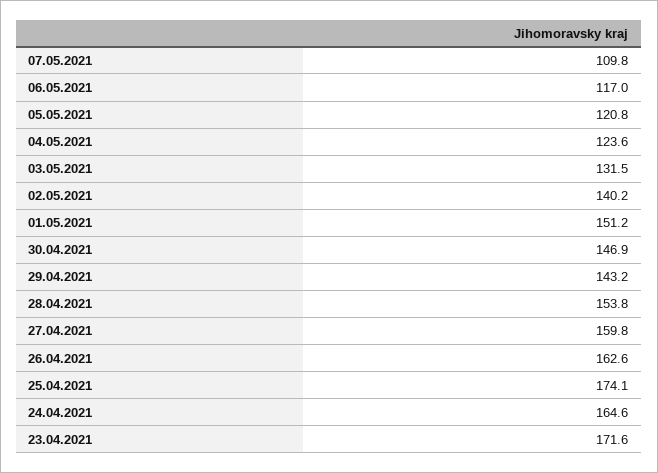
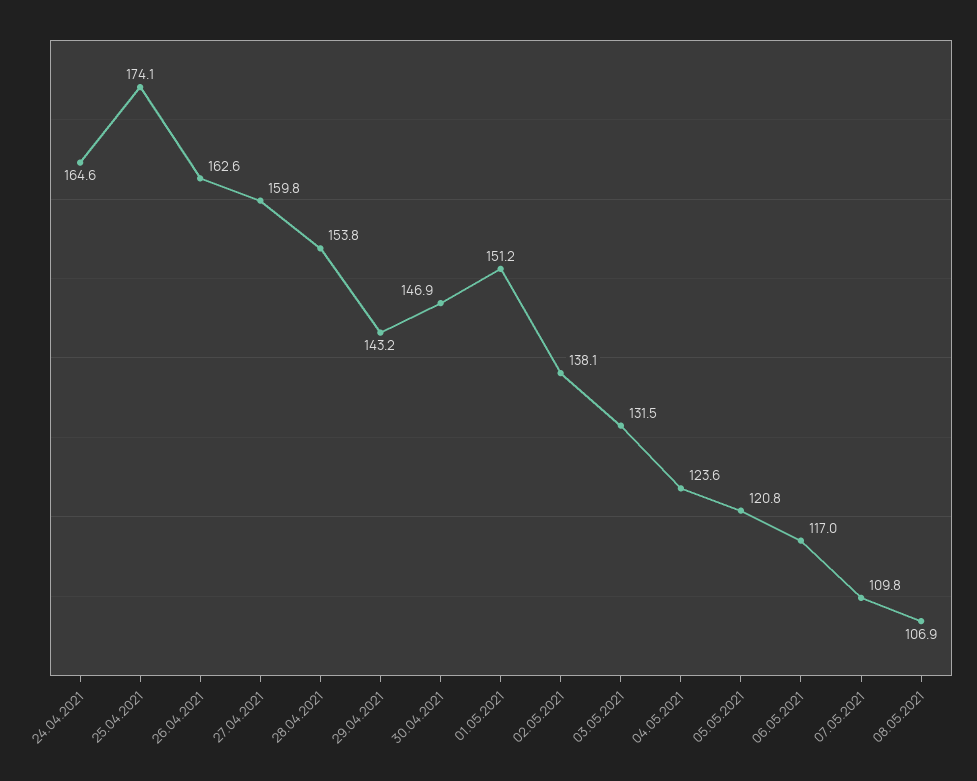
02.05.2021: 140.2 -> 138.1
23.04.2021: 171.6 -> none
08.05.2021: none -> 106.9

